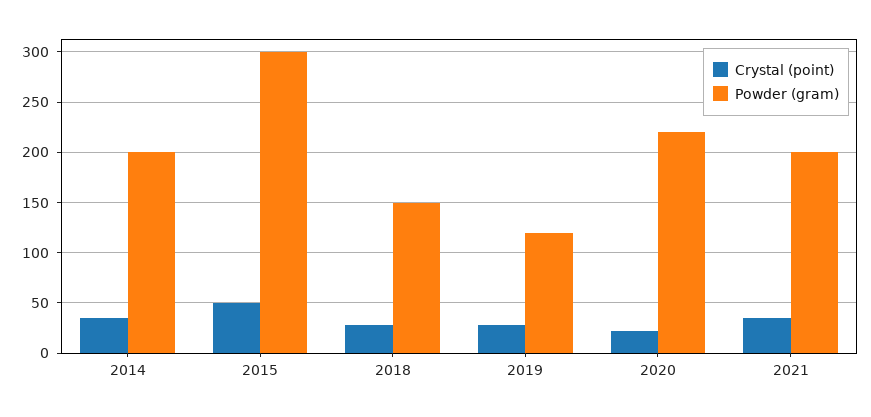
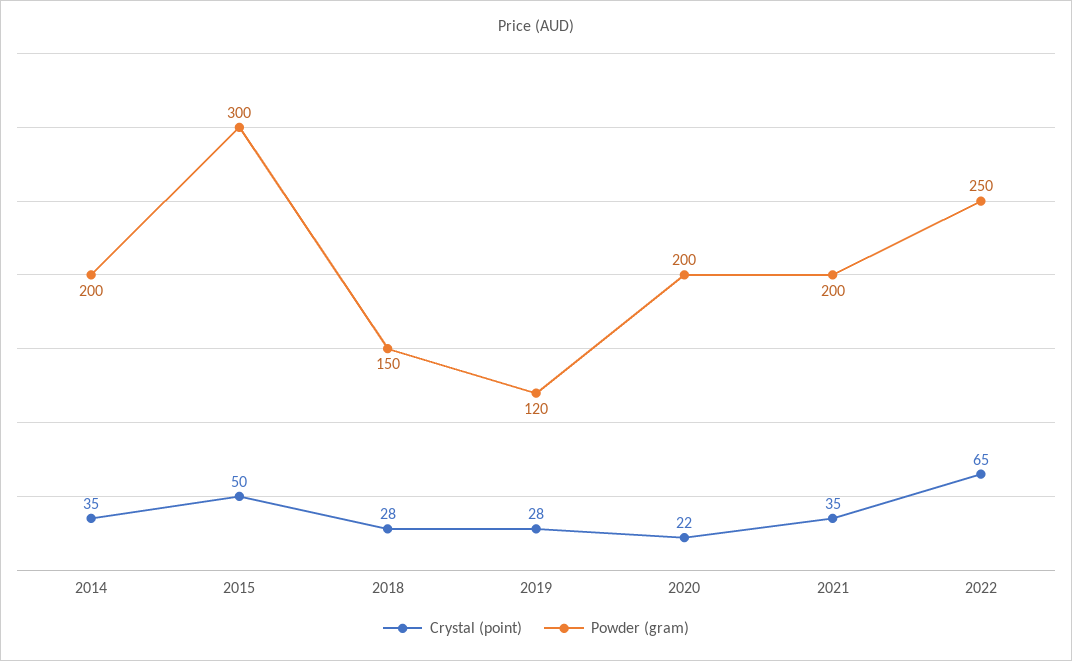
Powder (gram), 2020: 220 -> 200
Crystal (point), 2022: none -> 65
Powder (gram), 2022: none -> 250

